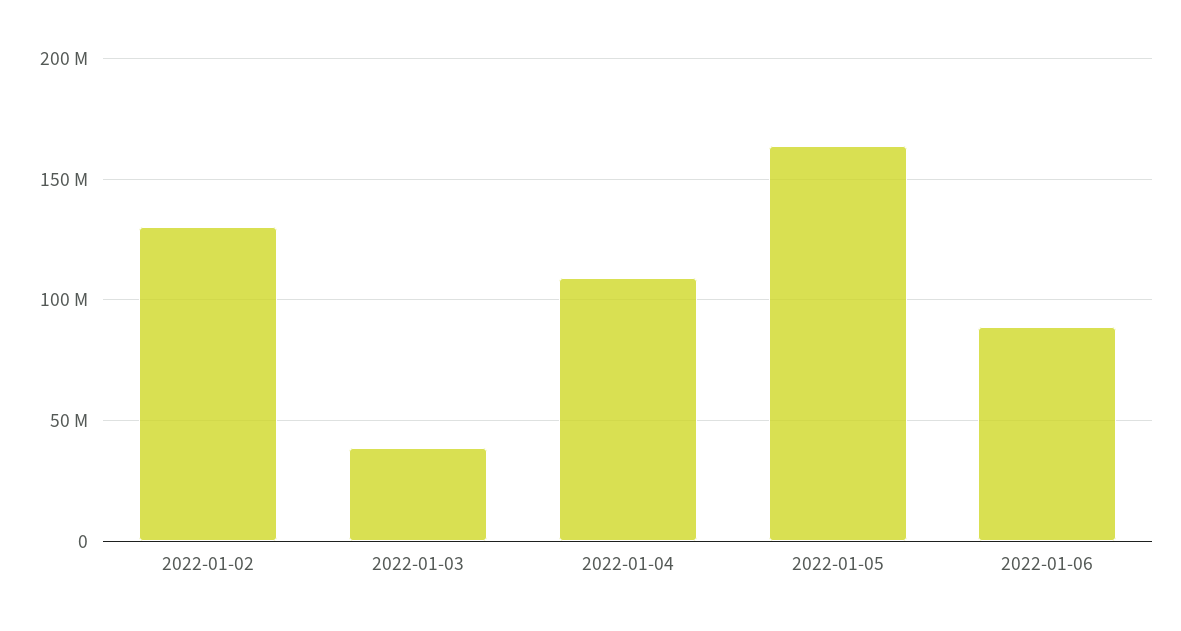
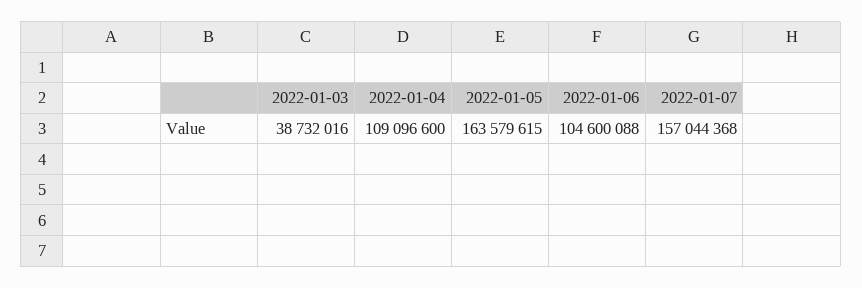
2022-01-02: 130000000 -> none
2022-01-06: 90000000 -> 104600088
2022-01-07: none -> 157044368

